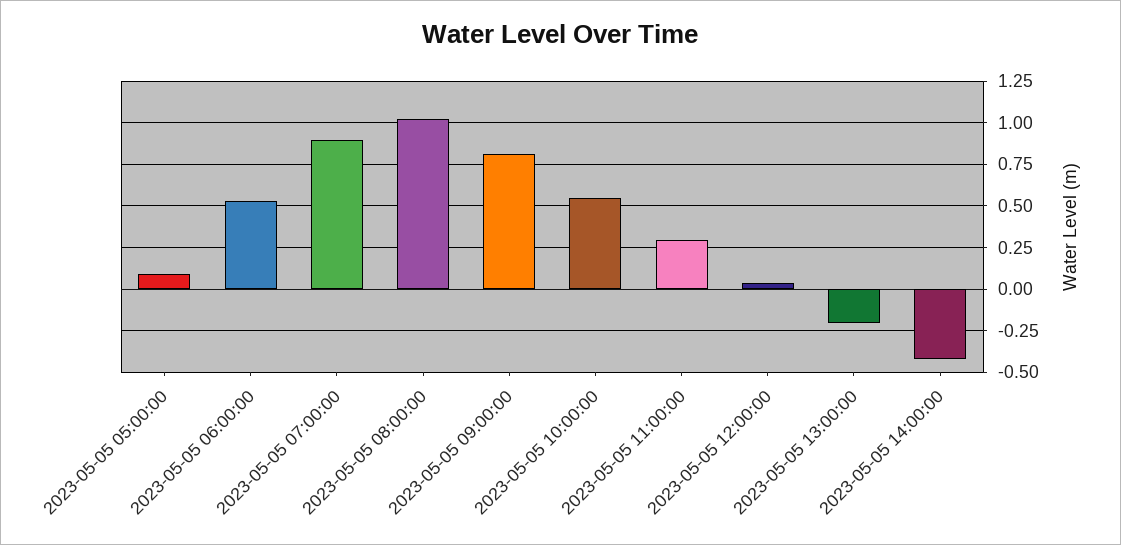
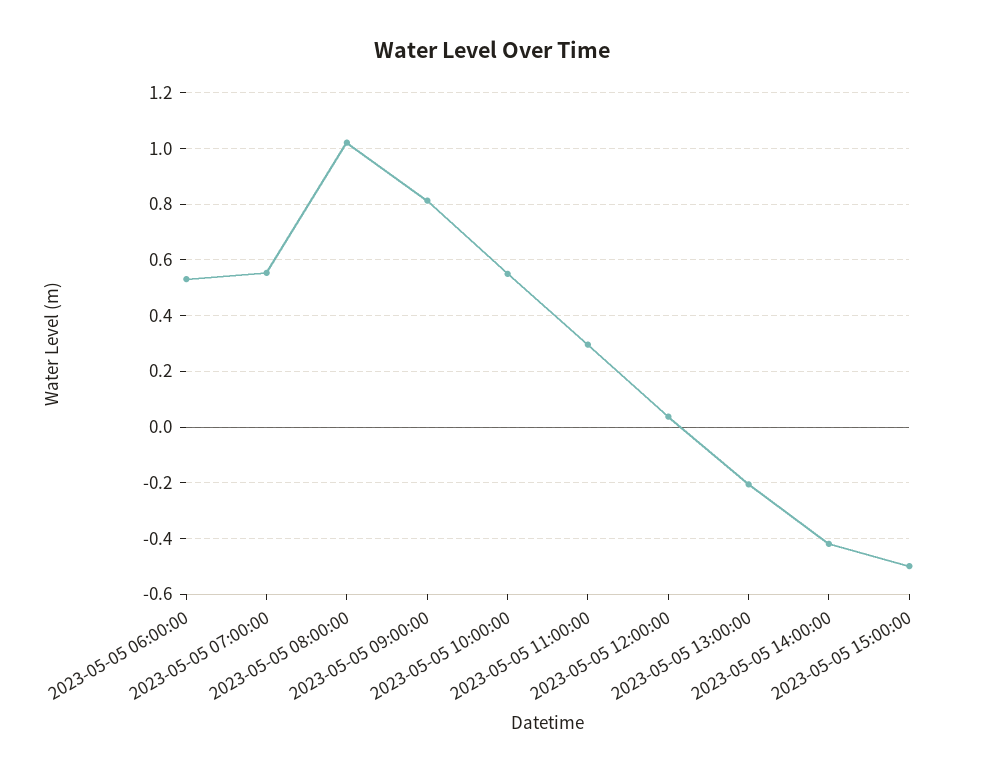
2023-05-05 05:00:00: 0.1 -> none
2023-05-05 07:00:00: 0.9 -> 0.55
2023-05-05 15:00:00: none -> -0.5

